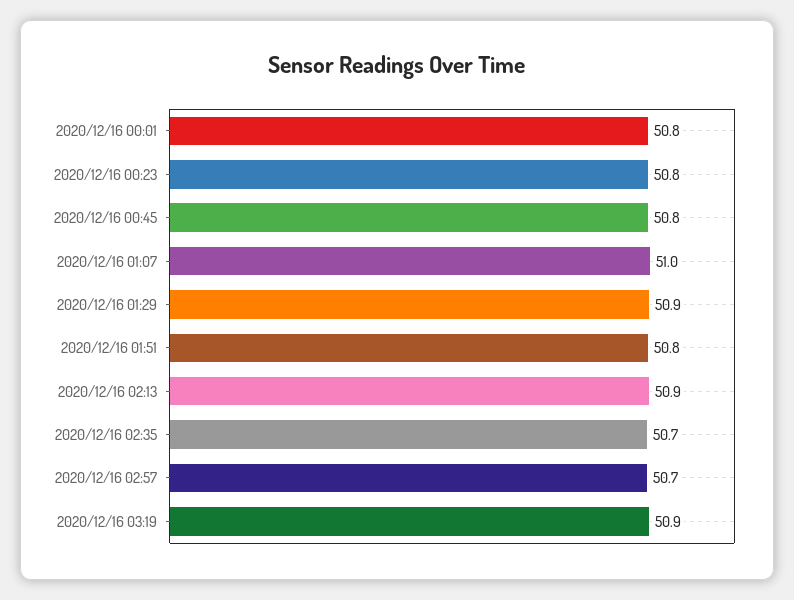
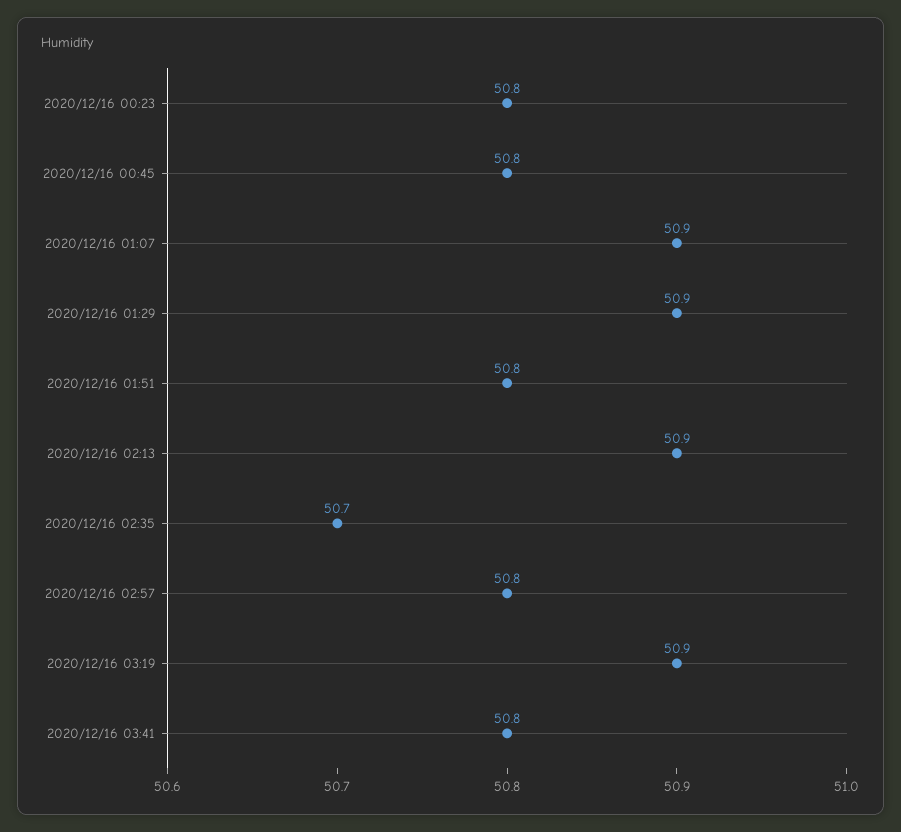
2020/12/16 00:01: 50.8 -> none
2020/12/16 01:07: 51 -> 50.9
2020/12/16 02:57: 50.7 -> 50.8
2020/12/16 03:41: none -> 50.8

